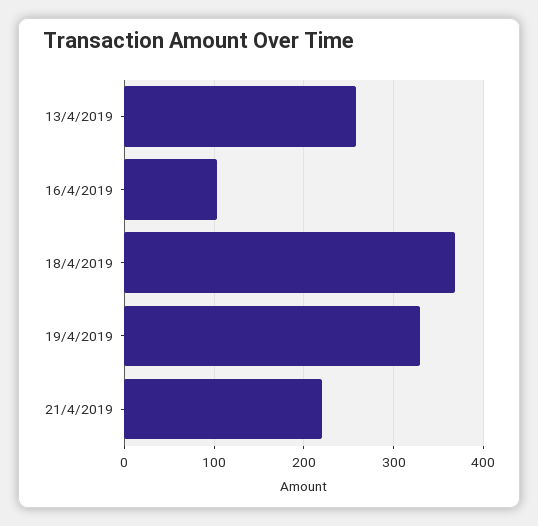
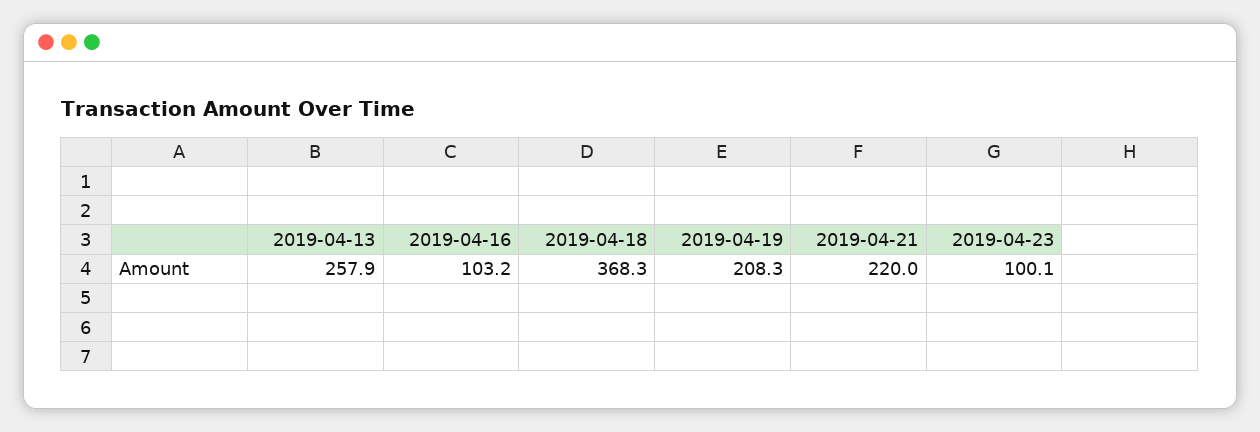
19/4/2019: 330 -> 208.3
2019-04-23: none -> 100.1

